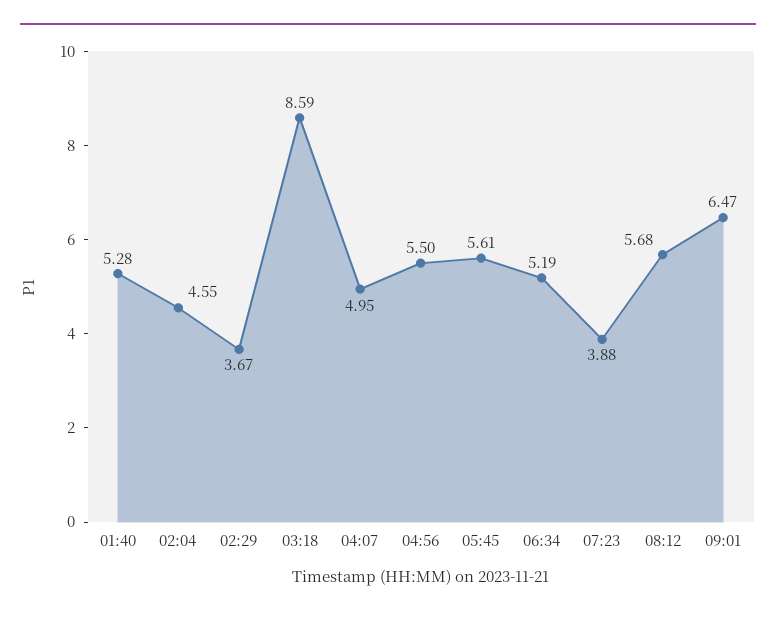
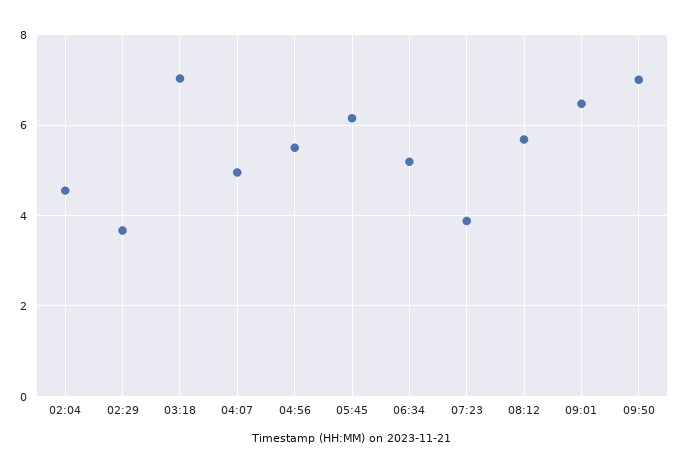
01:40: 5.28 -> none
03:18: 8.59 -> 7
05:45: 5.61 -> 6.2
09:50: none -> 7

